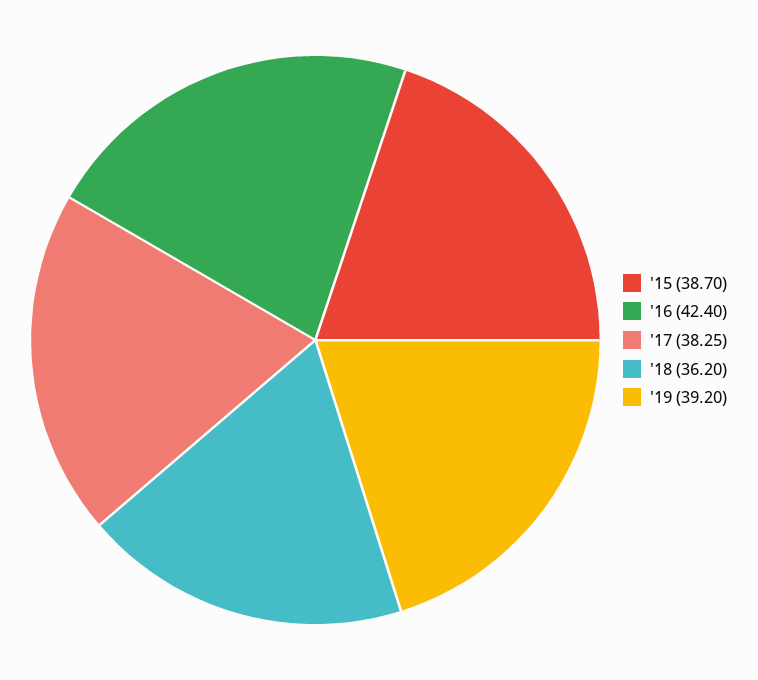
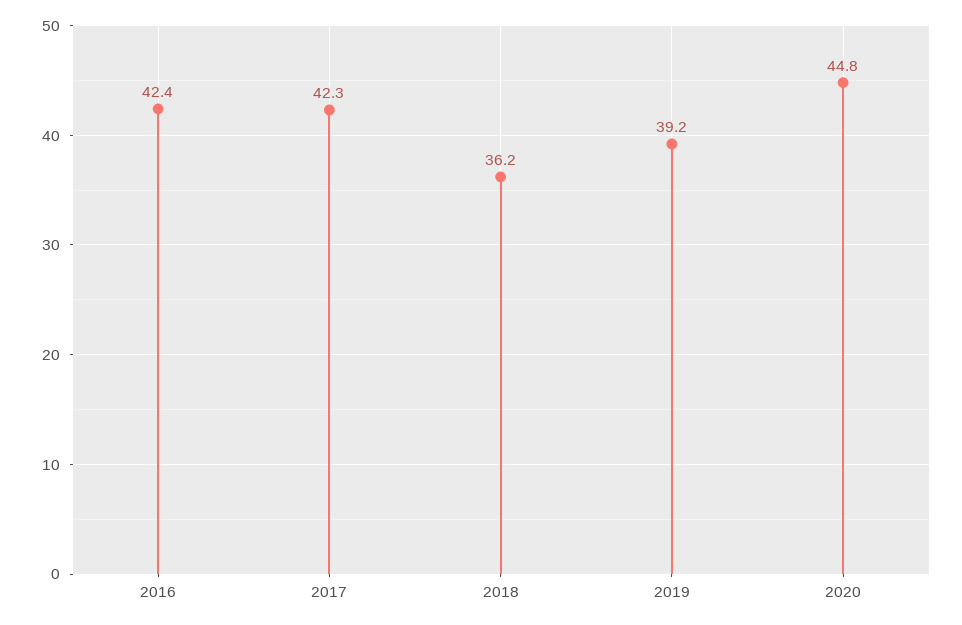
'15: 38.7 -> none
'17: 38.25 -> 42.3
2020: none -> 44.8

